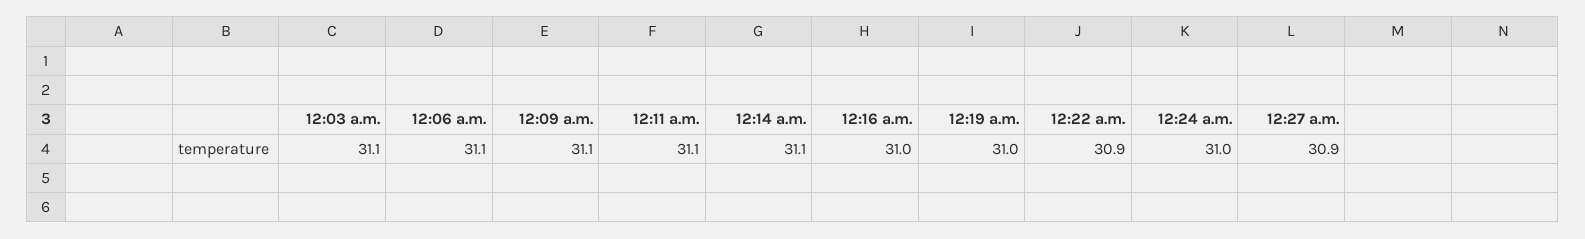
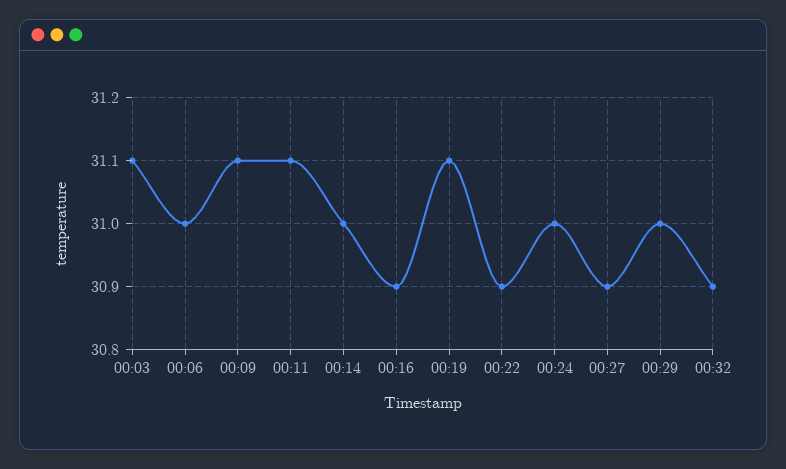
12:06 a.m.: 31.1 -> 31
12:14 a.m.: 31.1 -> 31
12:16 a.m.: 31 -> 30.9
12:19 a.m.: 31 -> 31.1
00:29: none -> 31
00:32: none -> 30.9

